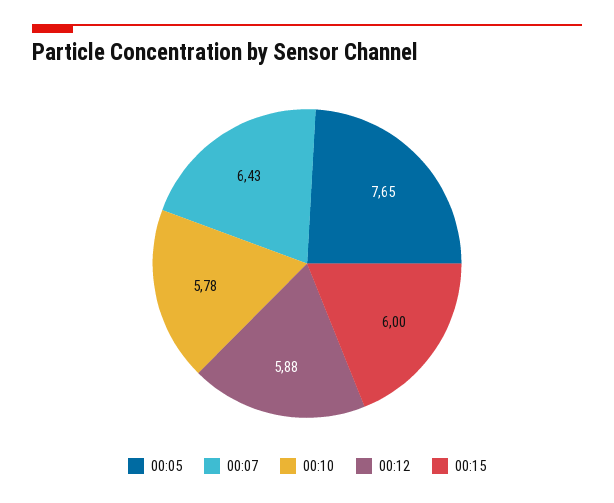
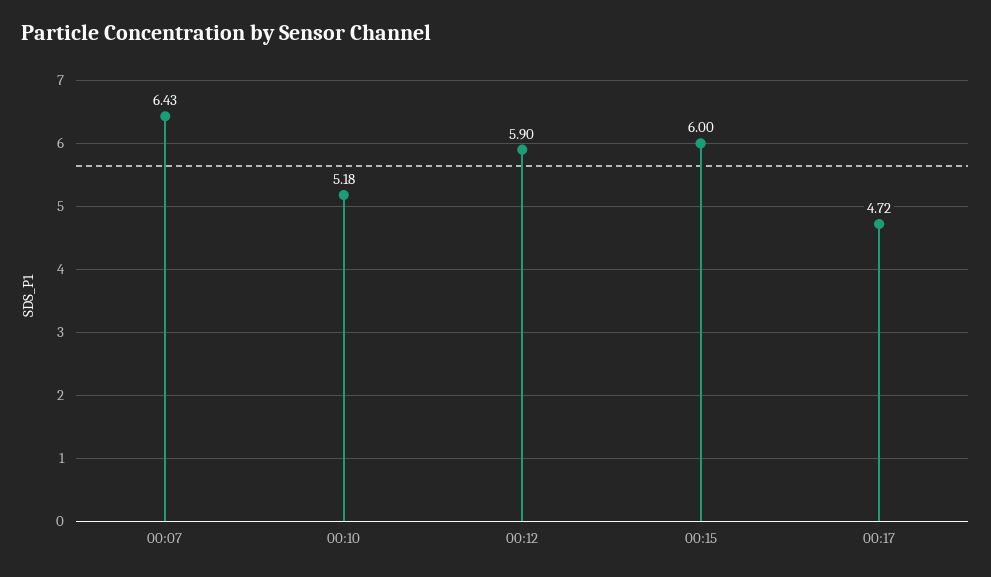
00:05: 7.65 -> none
00:10: 5.78 -> 5.18
00:12: 5.88 -> 5.9
00:17: none -> 4.72

